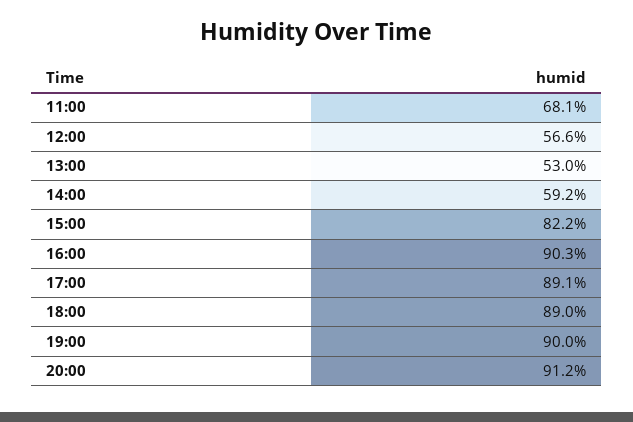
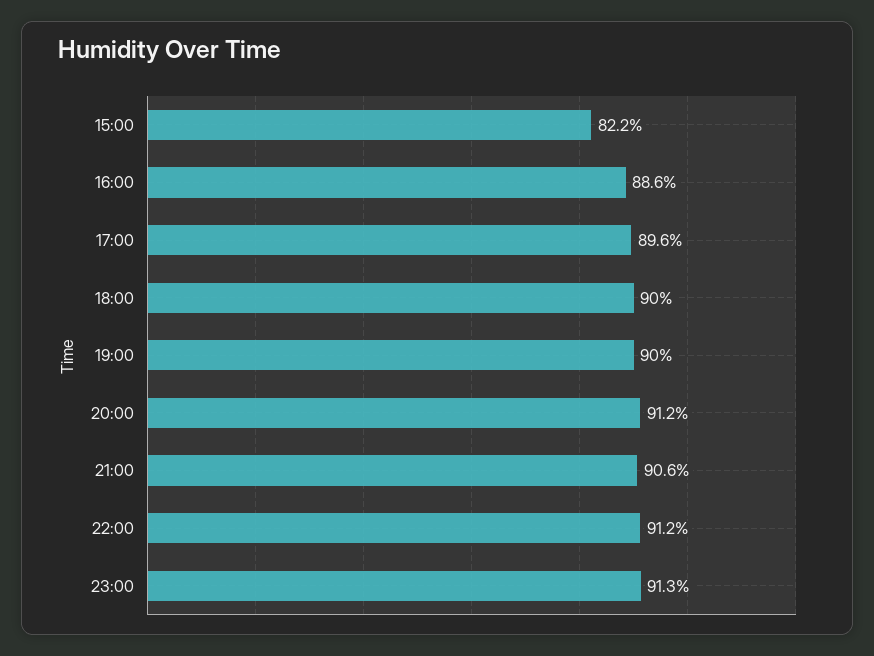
11:00: 68.1 -> none
12:00: 56.6 -> none
13:00: 53 -> none
14:00: 59.2 -> none
16:00: 90.3 -> 88.6
17:00: 89.1 -> 89.6
18:00: 89 -> 90
21:00: none -> 90.6
22:00: none -> 91.2
23:00: none -> 91.3

